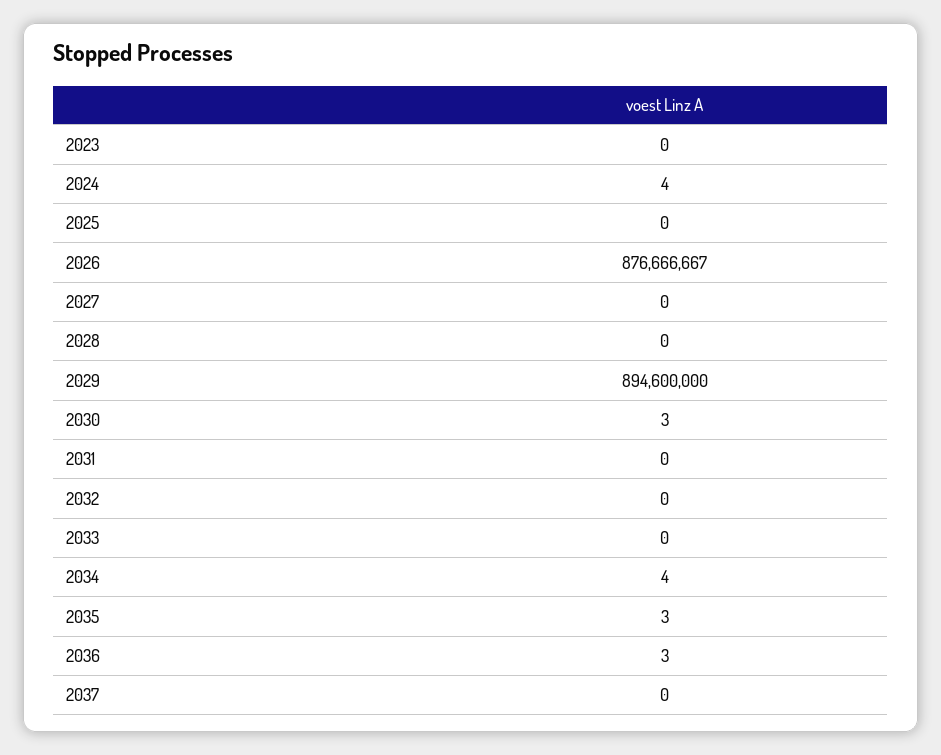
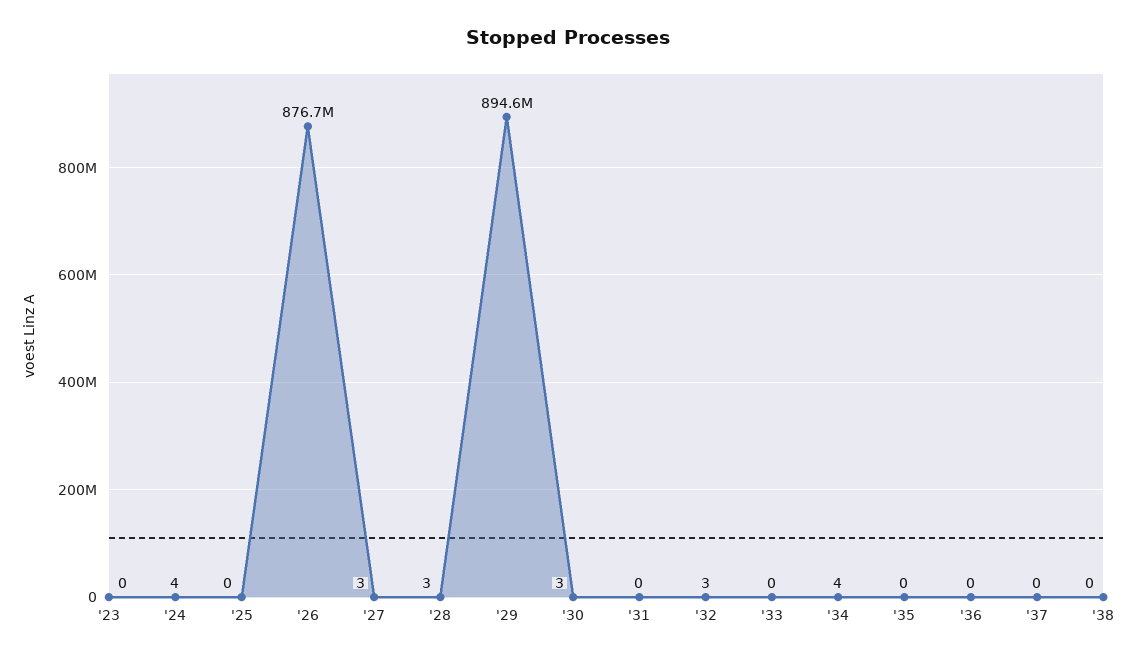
2027: 0 -> 3
2028: 0 -> 3
2032: 0 -> 3
2035: 3 -> 0
2036: 3 -> 0
'38: none -> 0

